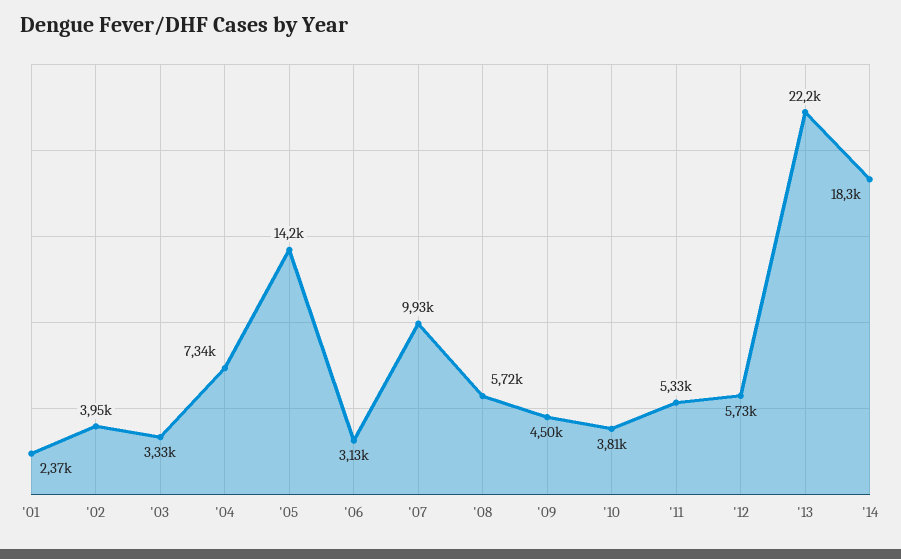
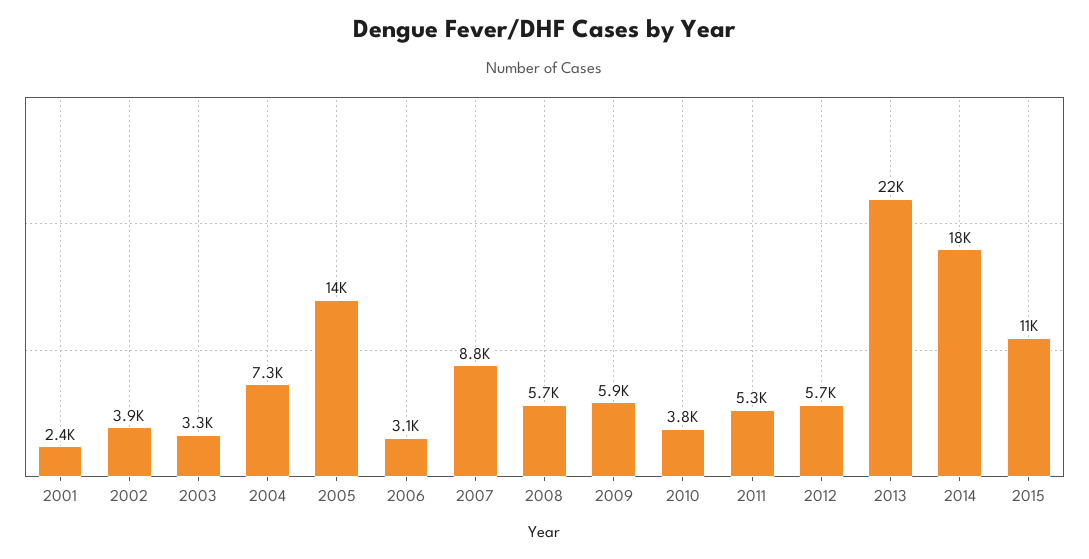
'07: 9930 -> 8800
'09: 4500 -> 5900
2015: none -> 11000

